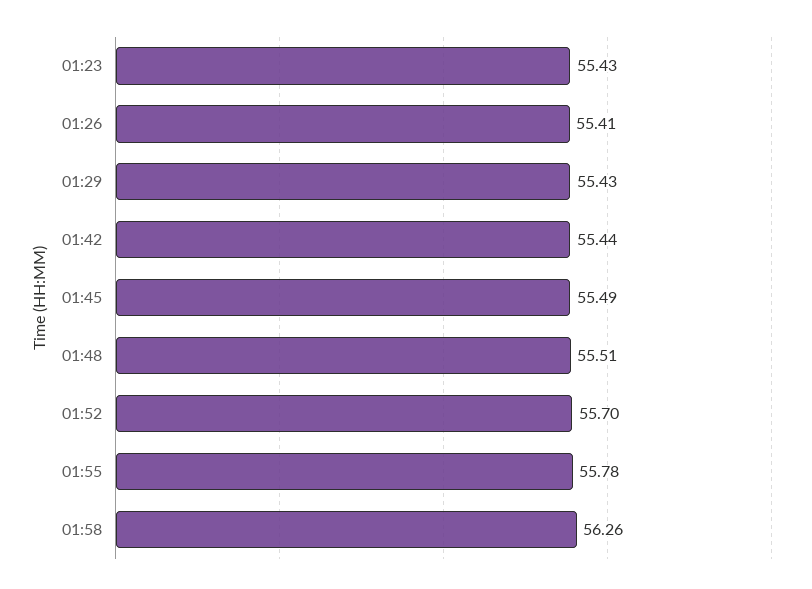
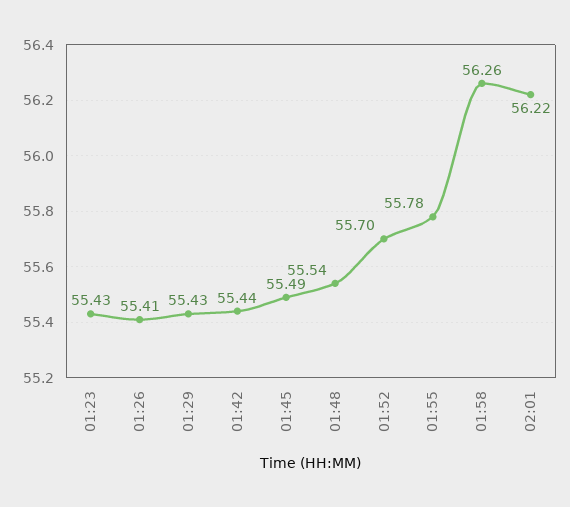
01:48: 55.51 -> 55.54
02:01: none -> 56.22

